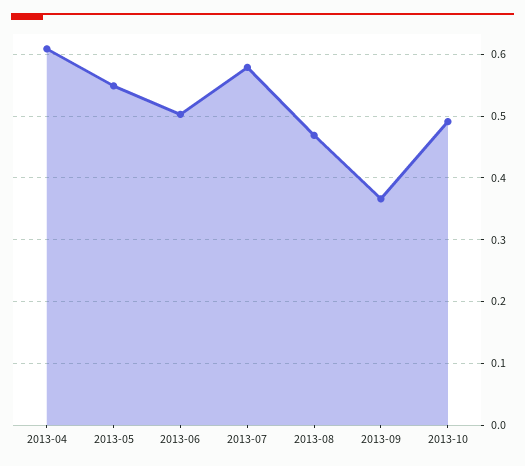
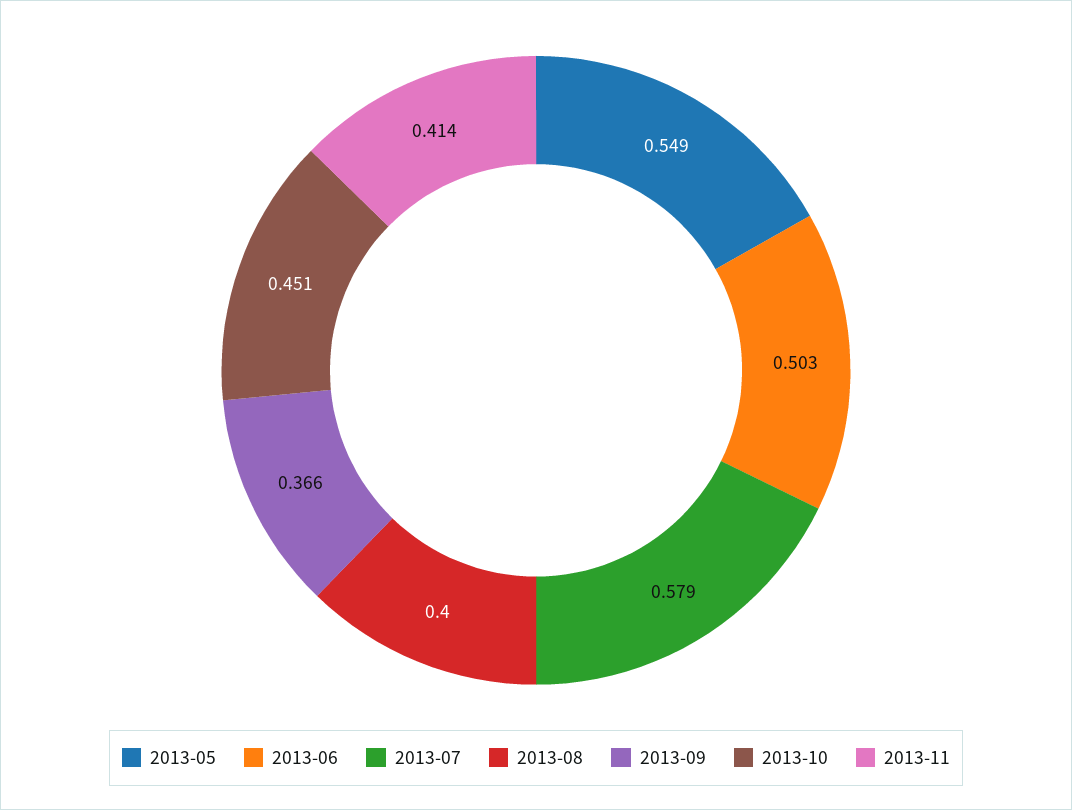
2013-04: 0.61 -> none
2013-08: 0.47 -> 0.4
2013-10: 0.49 -> 0.451
2013-11: none -> 0.414

